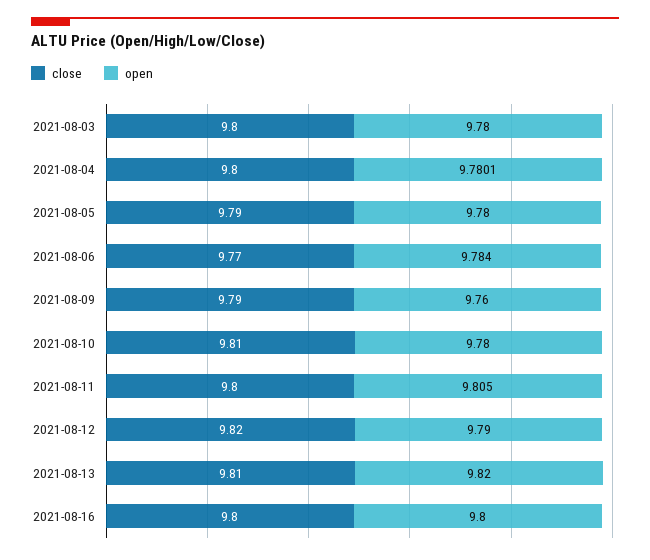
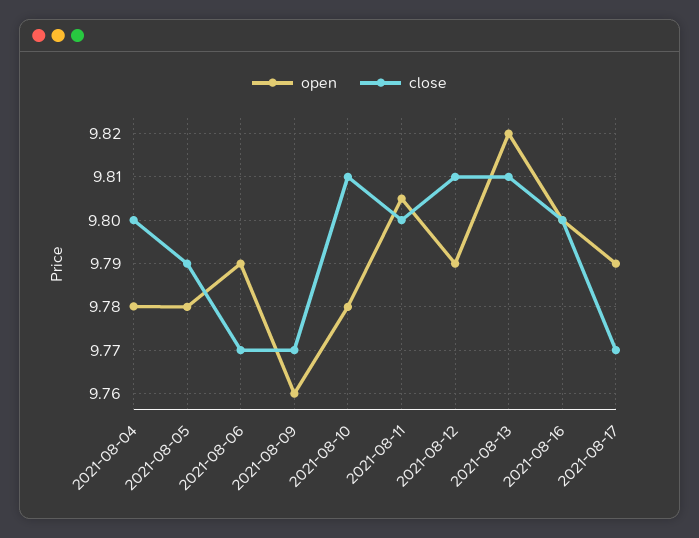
close, 2021-08-03: 9.8 -> none
open, 2021-08-03: 9.78 -> none
open, 2021-08-06: 9.784 -> 9.79
close, 2021-08-09: 9.79 -> 9.77
close, 2021-08-12: 9.82 -> 9.81
open, 2021-08-17: none -> 9.79
close, 2021-08-17: none -> 9.77

